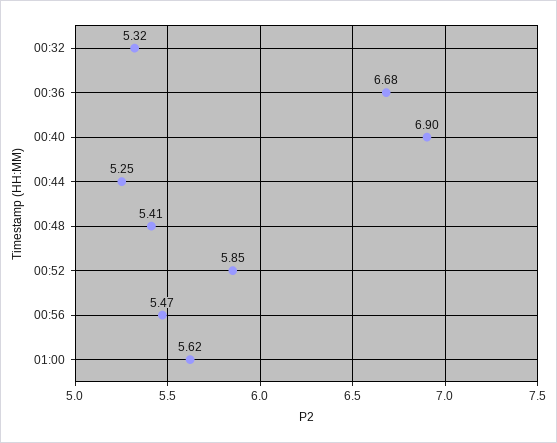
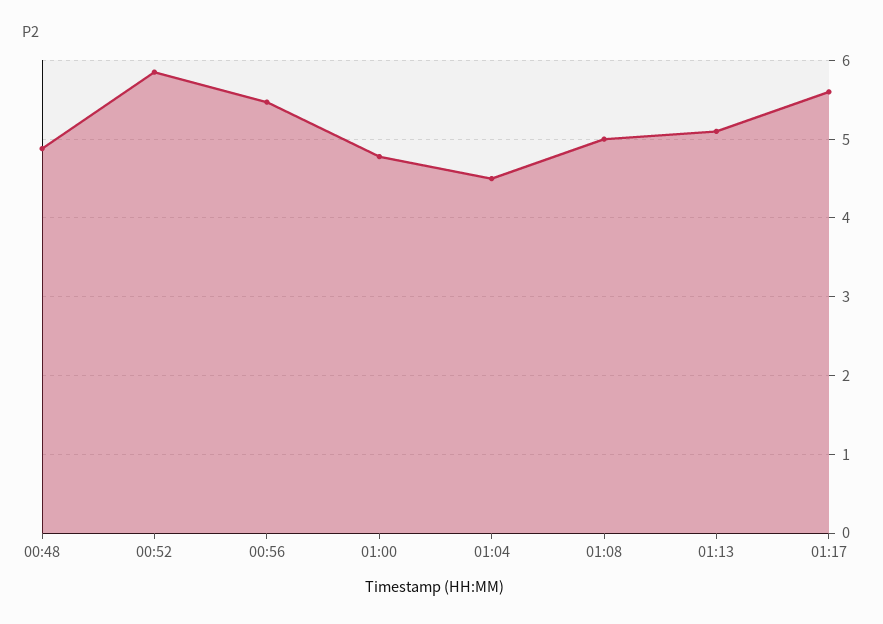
00:32: 5.32 -> none
00:36: 6.68 -> none
00:40: 6.9 -> none
00:44: 5.25 -> none
00:48: 5.41 -> 4.9
01:00: 5.62 -> 4.8
01:04: none -> 4.5
01:08: none -> 5
01:13: none -> 5.1
01:17: none -> 5.6

